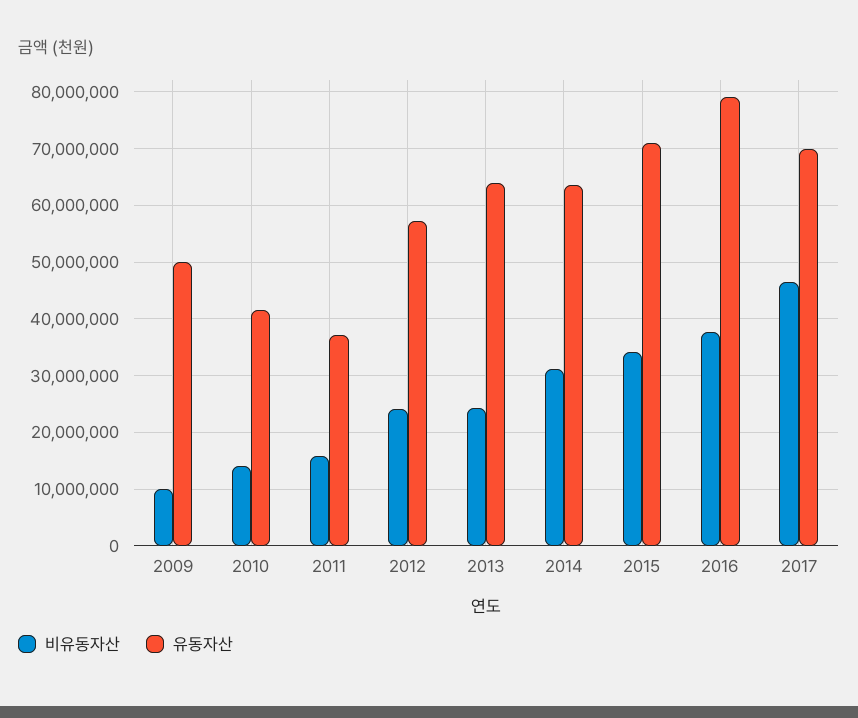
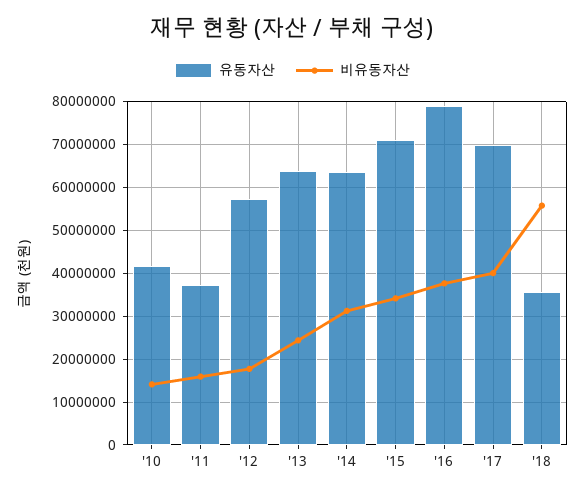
비유동자산, 2009: 10000000 -> none
유동자산, 2009: 50000000 -> none
비유동자산, 2012: 24000000 -> 18000000
비유동자산, 2017: 46000000 -> 40000000
유동자산, '18: none -> 36000000
비유동자산, '18: none -> 56000000

